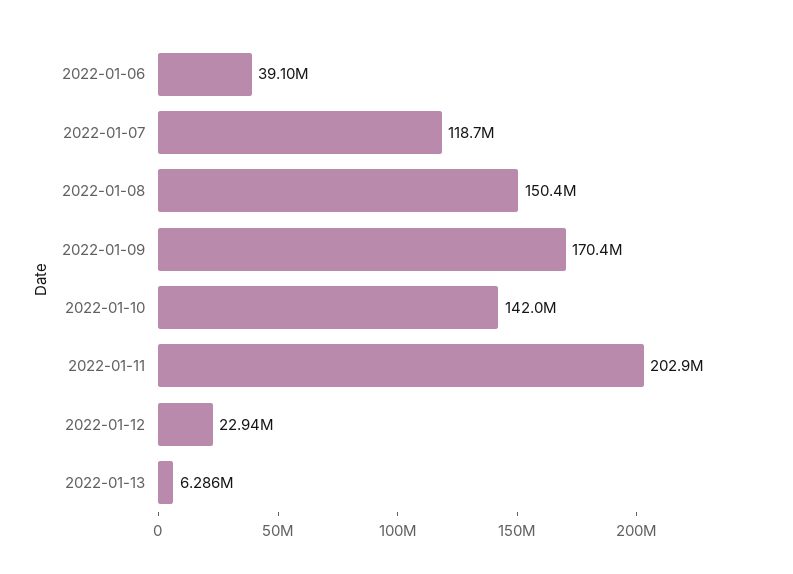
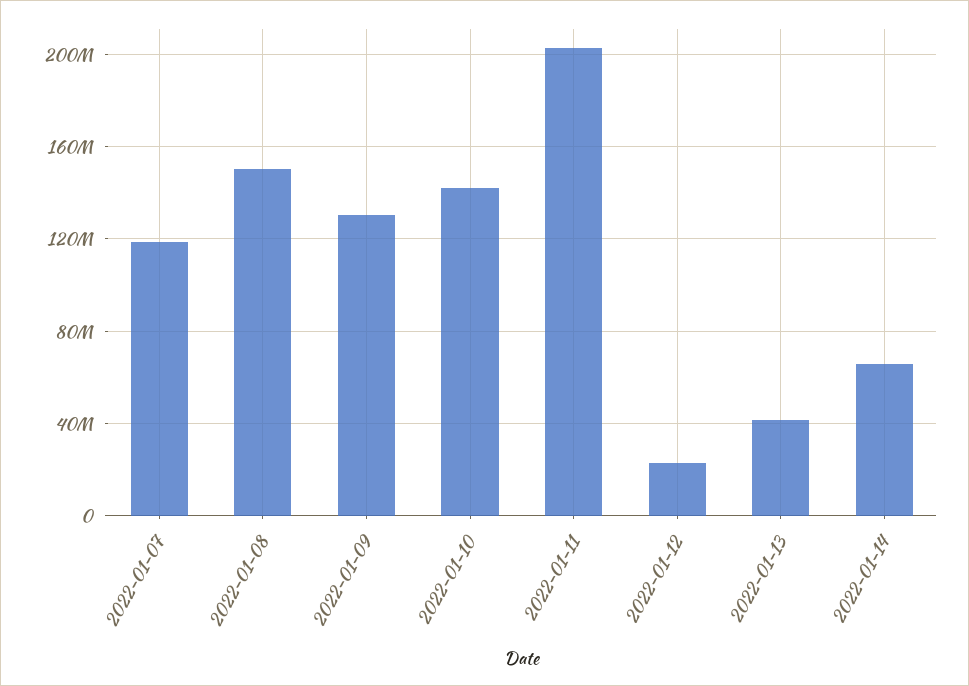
2022-01-06: 39100000 -> none
2022-01-09: 170400000 -> 130000000
2022-01-13: 6286000 -> 40000000
2022-01-14: none -> 65000000

